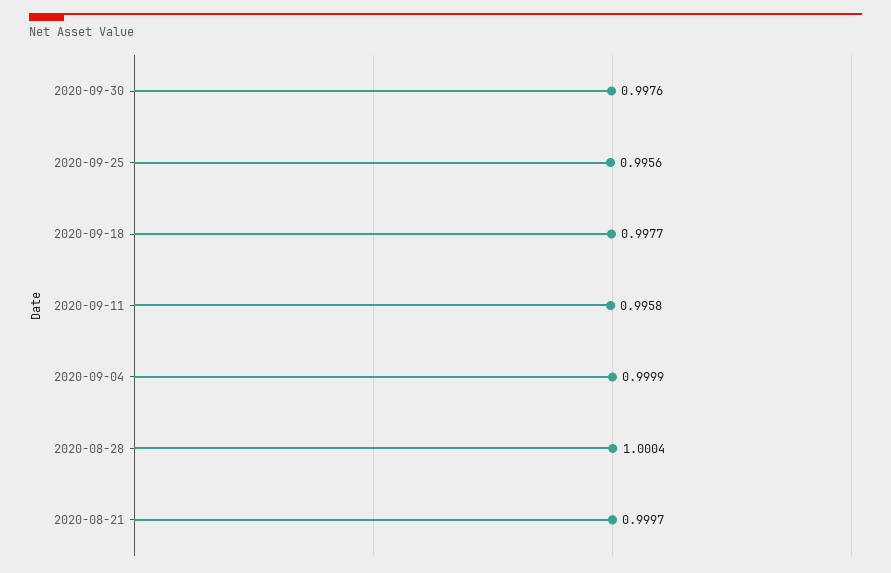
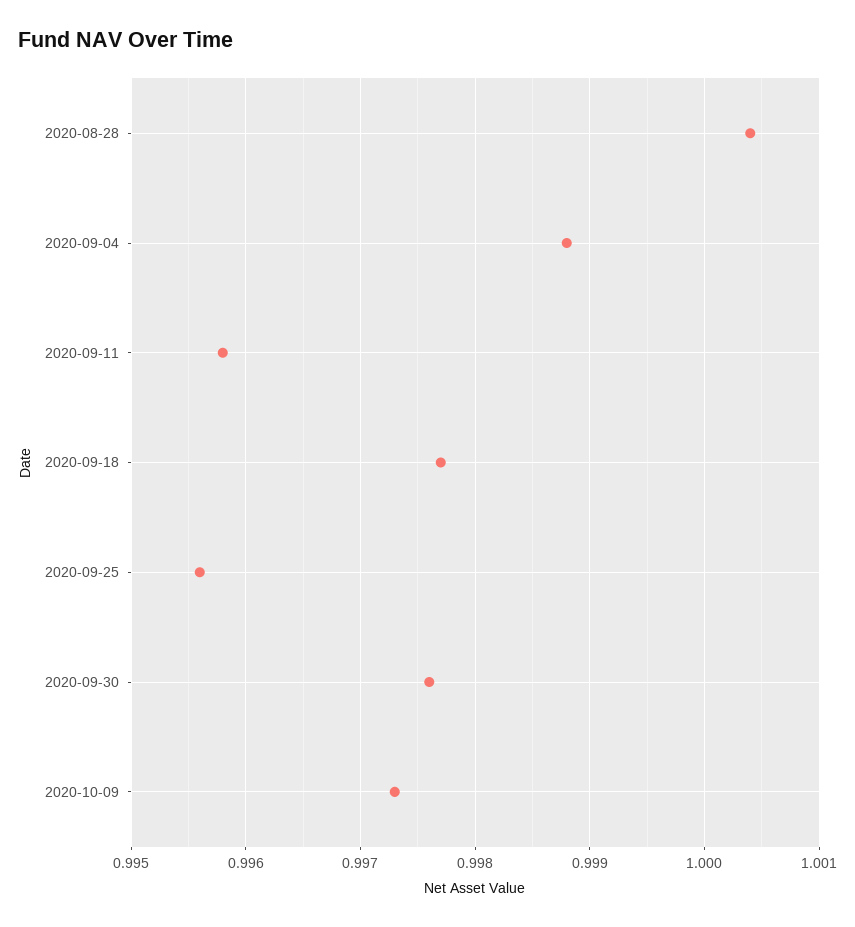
2020-09-04: 0.9999 -> 0.9988
2020-08-21: 0.9997 -> none
2020-10-09: none -> 0.9973

